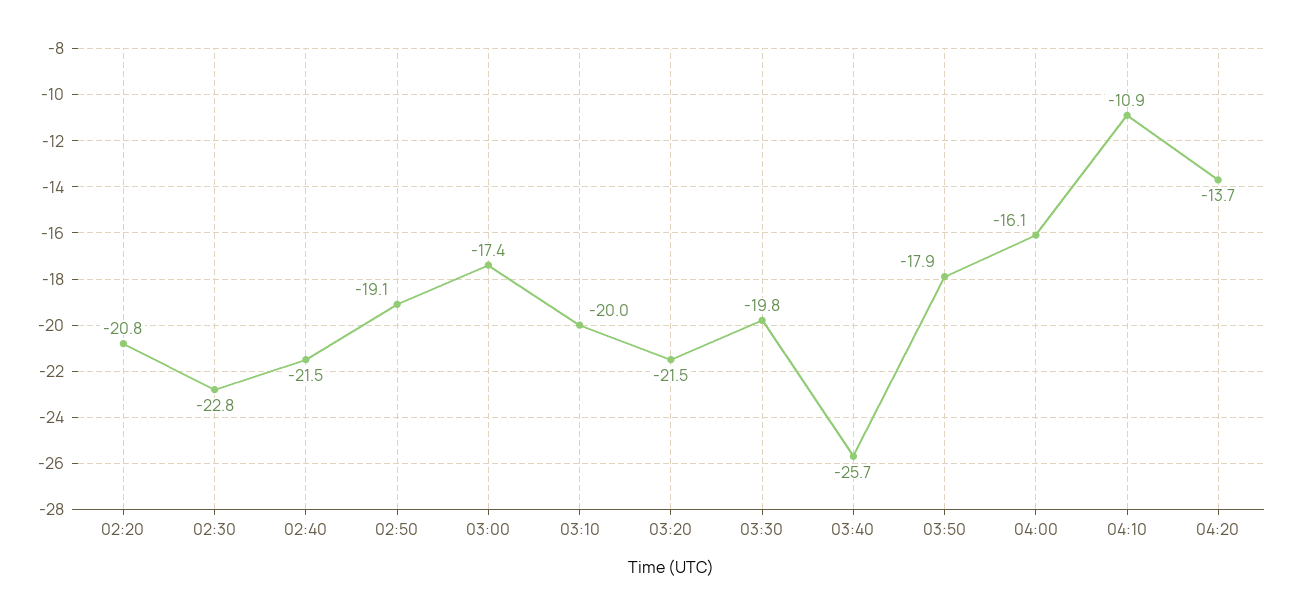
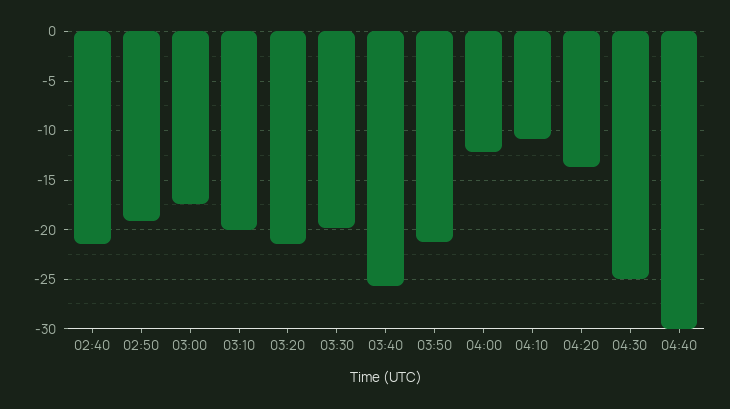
02:20: -20.8 -> none
02:30: -22.8 -> none
03:50: -17.9 -> -21
04:00: -16.1 -> -12
04:30: none -> -25
04:40: none -> -30

